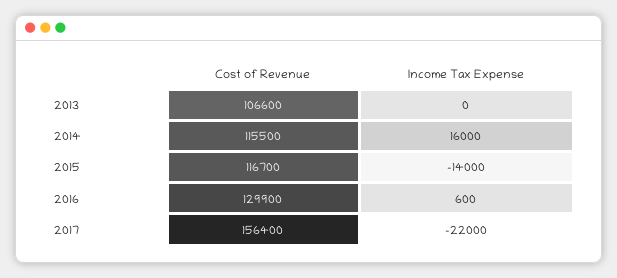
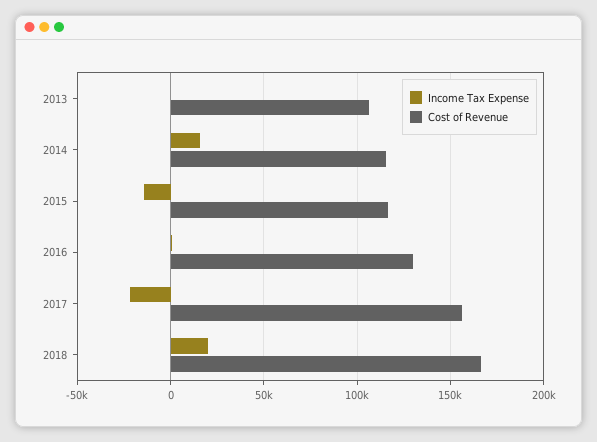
Income Tax Expense, 2018: none -> 20000
Cost of Revenue, 2018: none -> 165000

